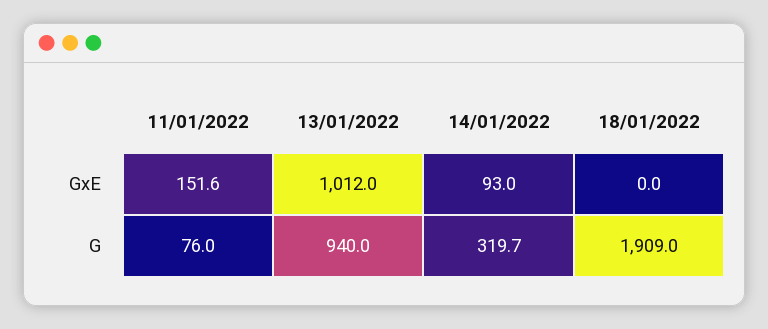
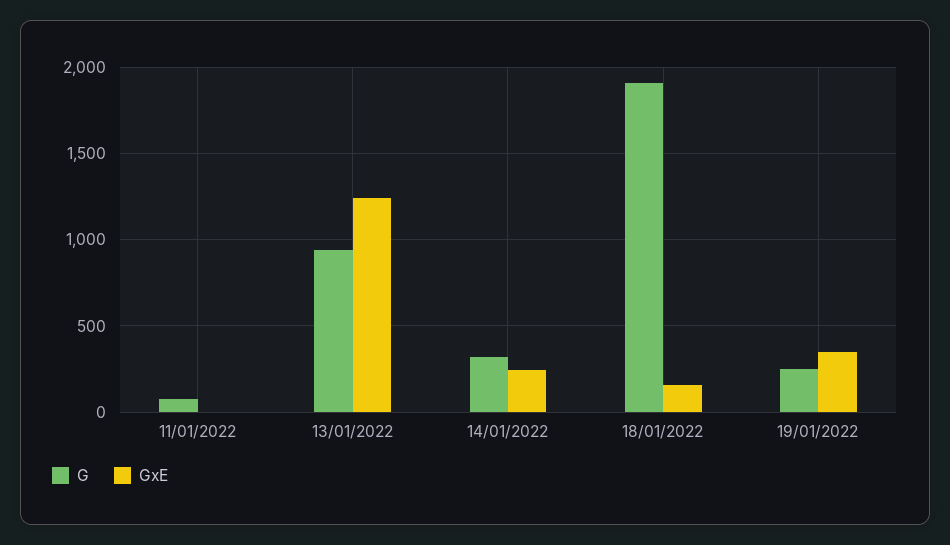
GxE, 11/01/2022: 151.6 -> 0
GxE, 13/01/2022: 1012 -> 1250
GxE, 14/01/2022: 93 -> 250
GxE, 18/01/2022: 0 -> 150
G, 19/01/2022: none -> 250
GxE, 19/01/2022: none -> 350

